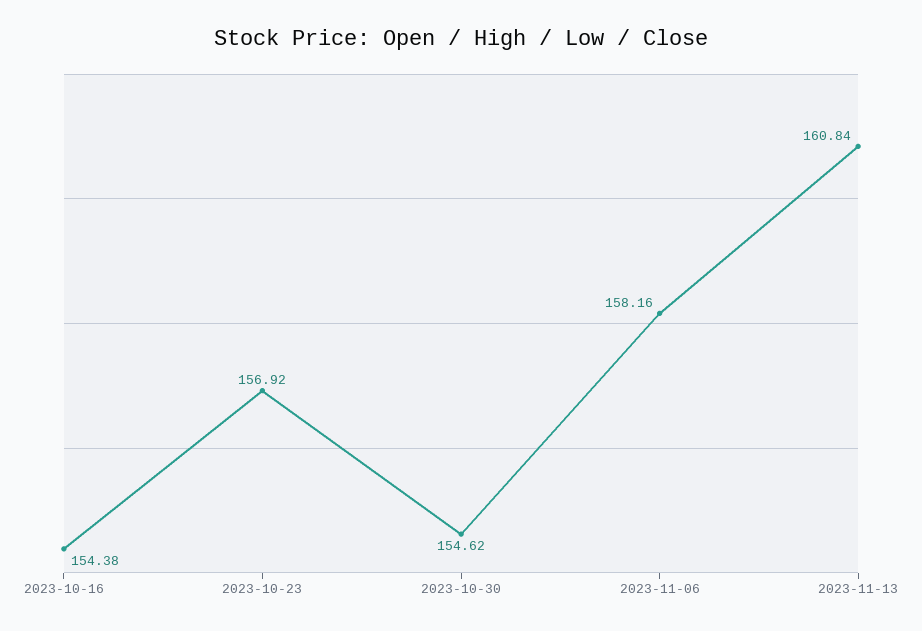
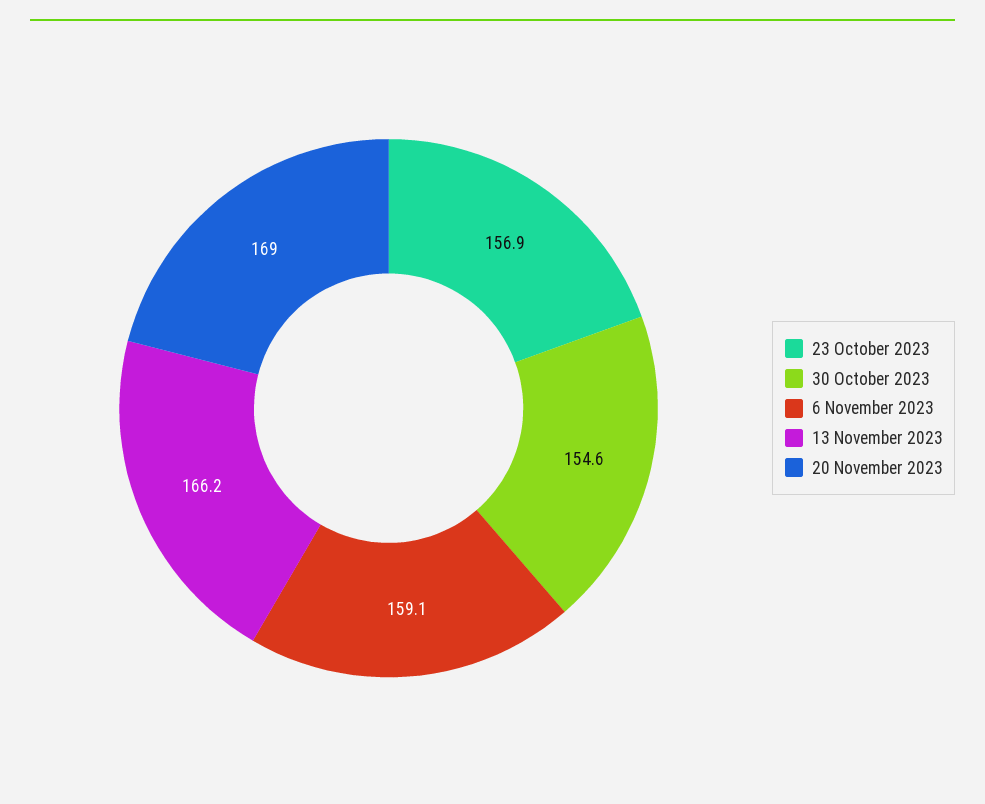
2023-10-16: 154.38 -> none
2023-11-06: 158.16 -> 159.1
2023-11-13: 160.84 -> 166.2
20 November 2023: none -> 169

